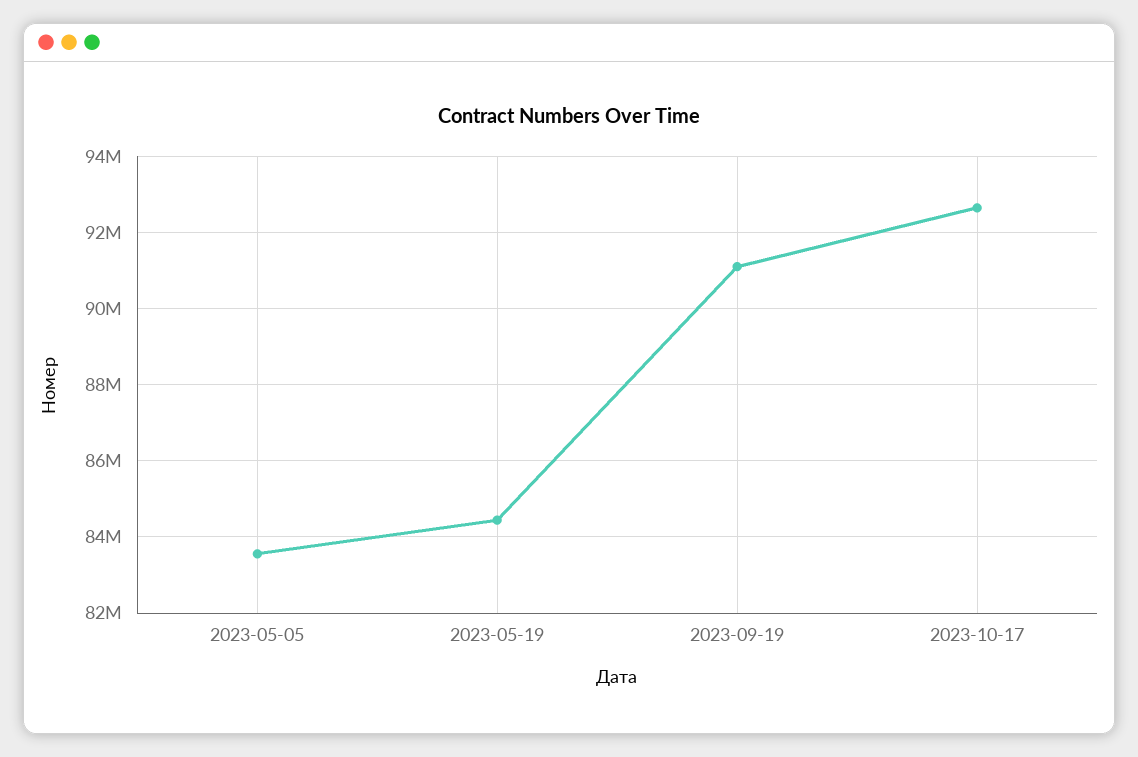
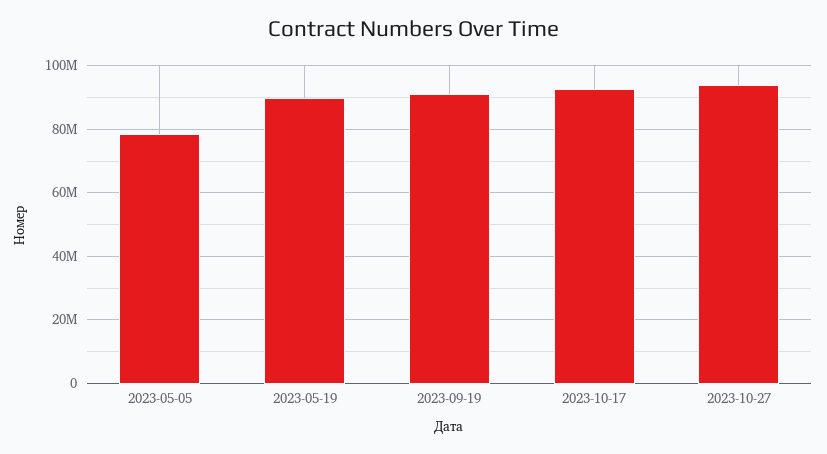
2023-05-05: 83600000 -> 78000000
2023-05-19: 84400000 -> 90000000
2023-10-27: none -> 94000000

